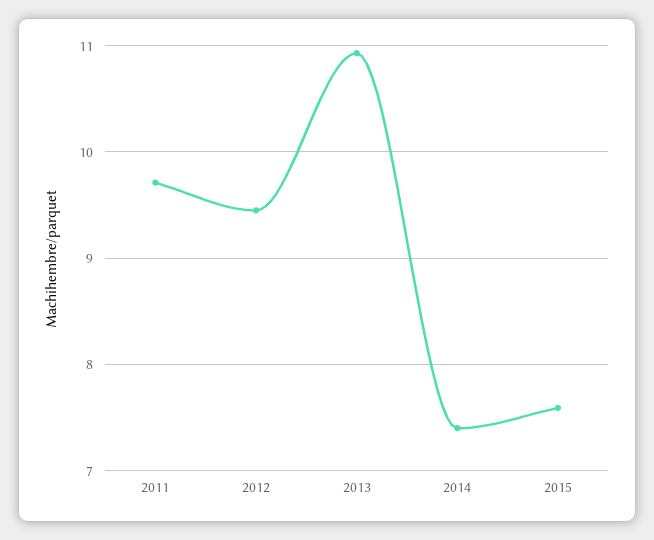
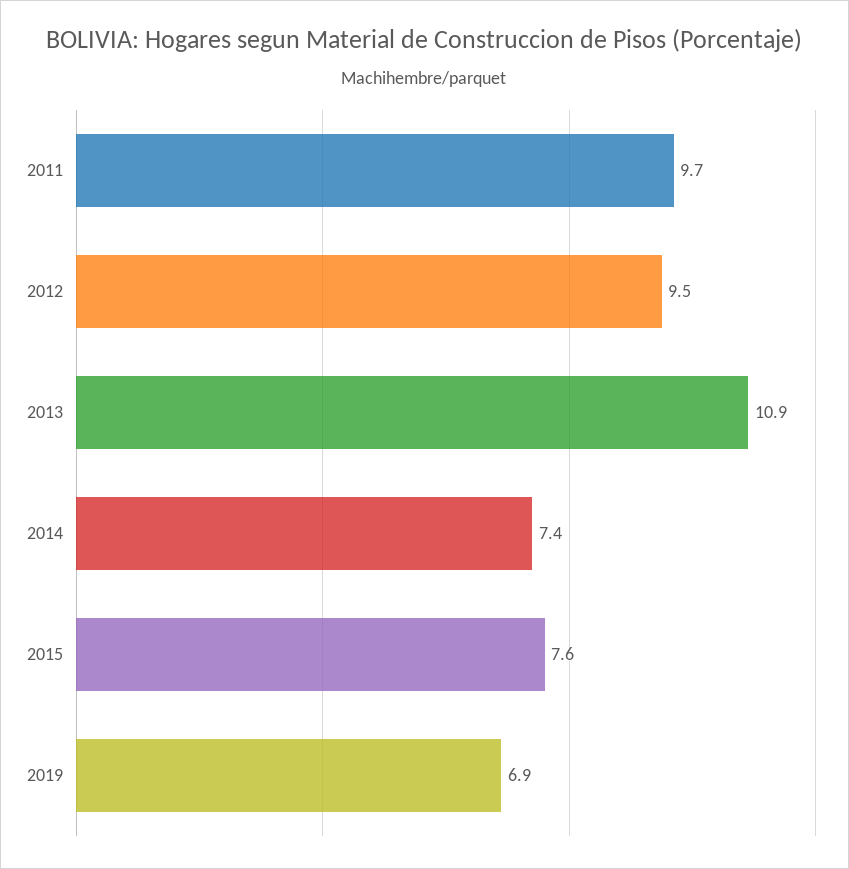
2019: none -> 6.9

